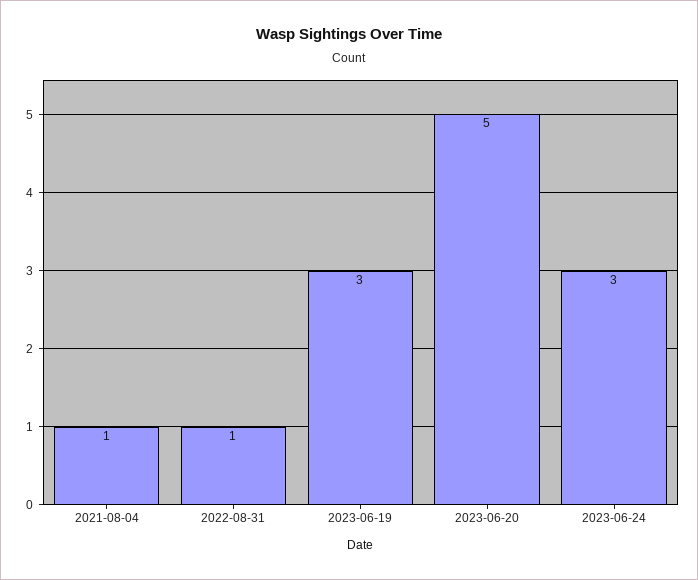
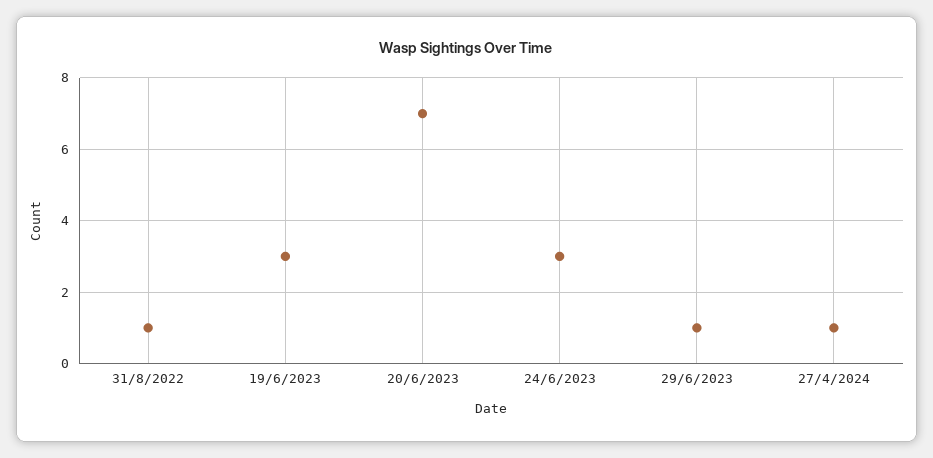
2021-08-04: 1 -> none
2023-06-20: 5 -> 7
29/6/2023: none -> 1
27/4/2024: none -> 1

